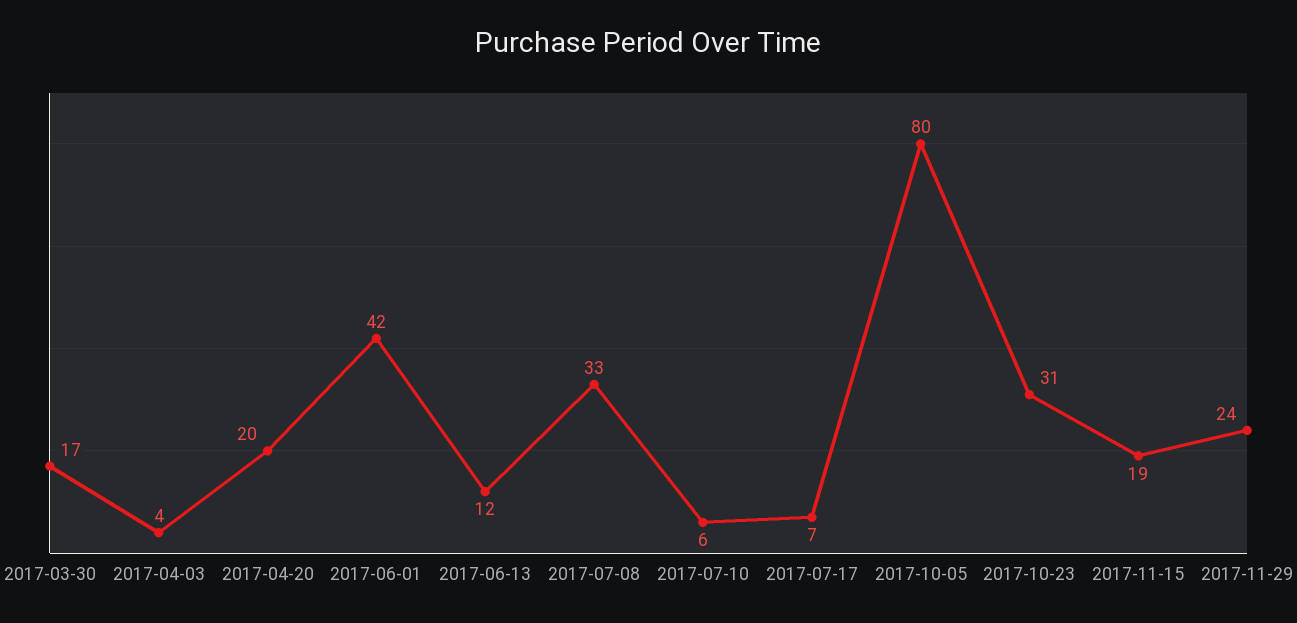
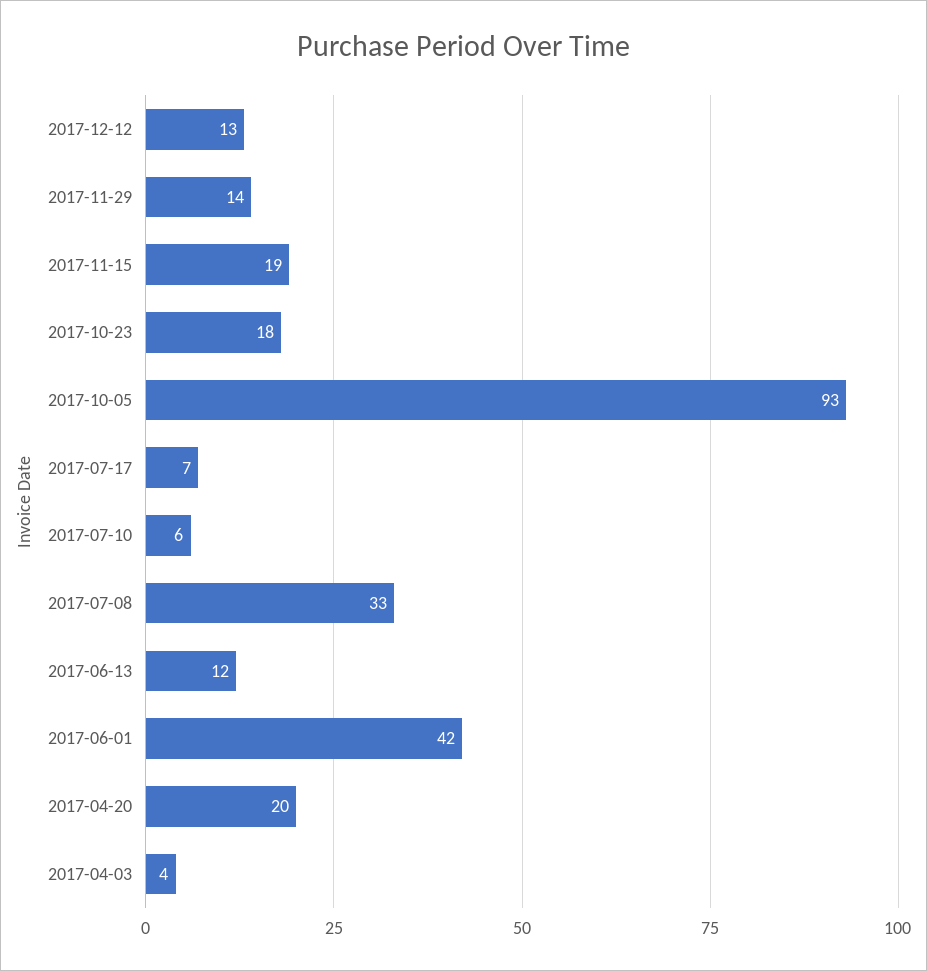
2017-03-30: 17 -> none
2017-10-05: 80 -> 93
2017-10-23: 31 -> 18
2017-11-29: 24 -> 14
2017-12-12: none -> 13

